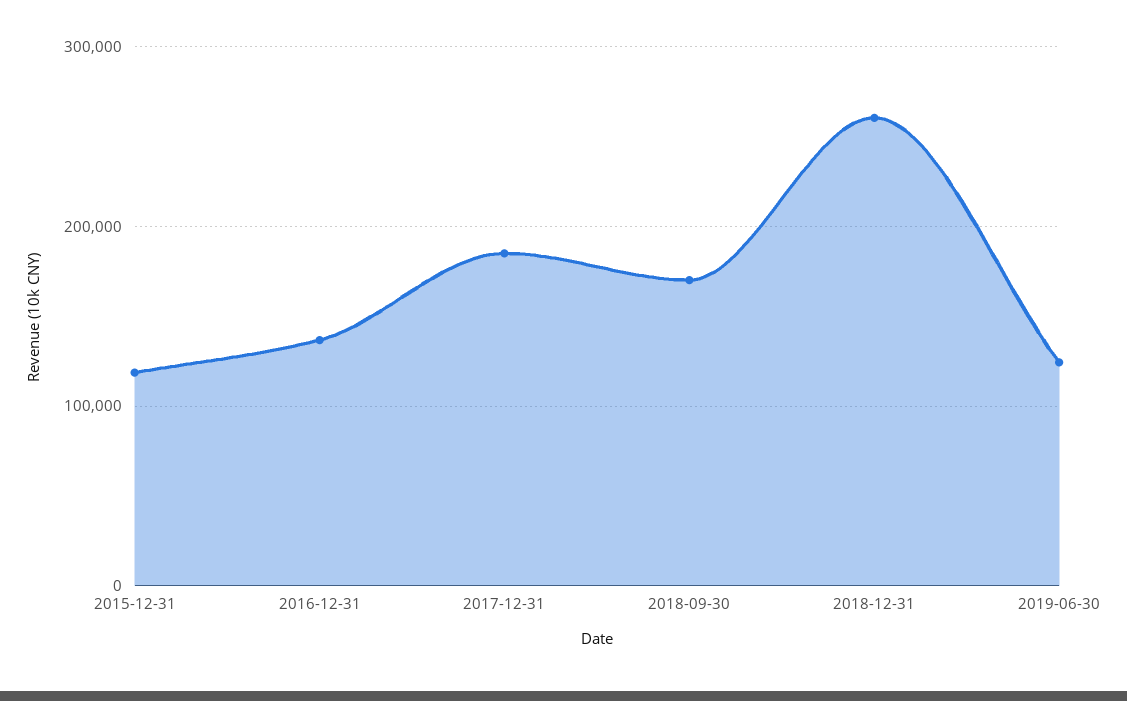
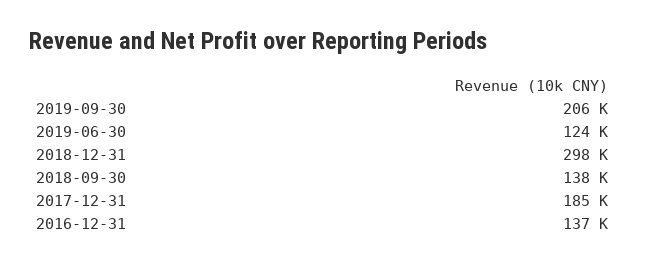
2015-12-31: 120000 -> none
2018-09-30: 170000 -> 138000
2018-12-31: 260000 -> 298000
2019-09-30: none -> 206000

